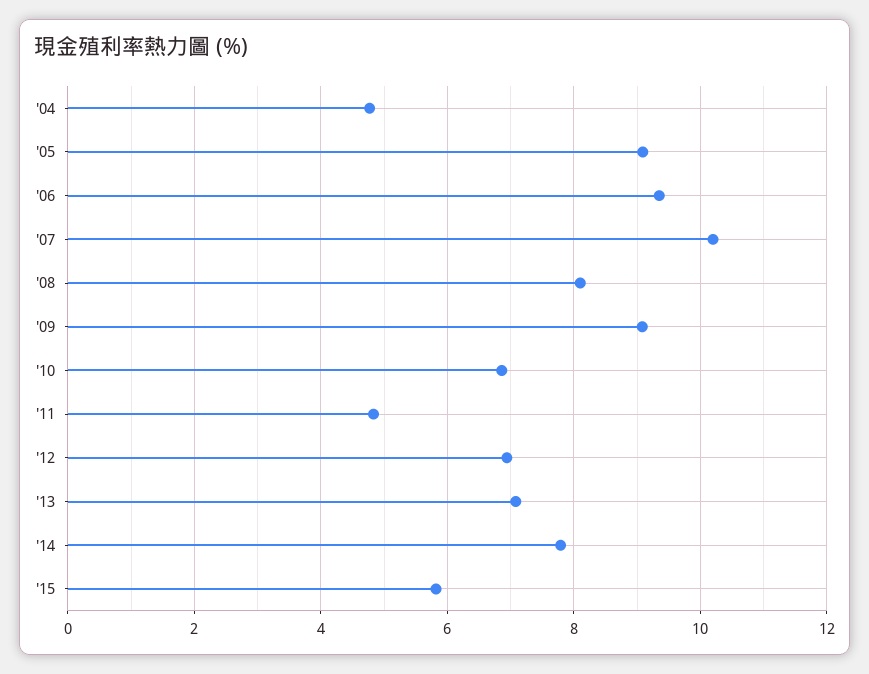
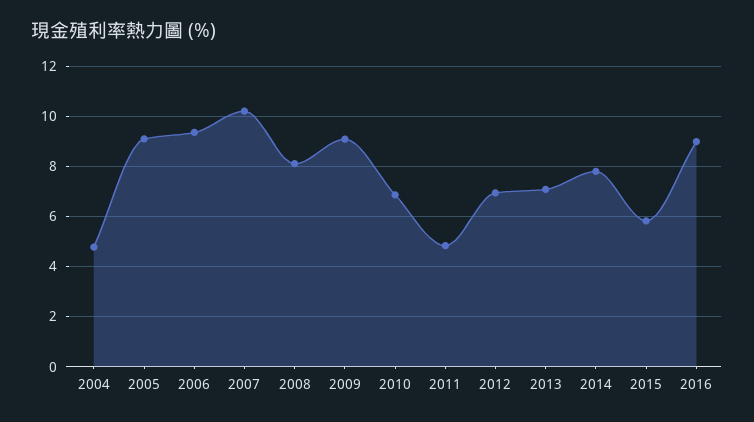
2016: none -> 9

